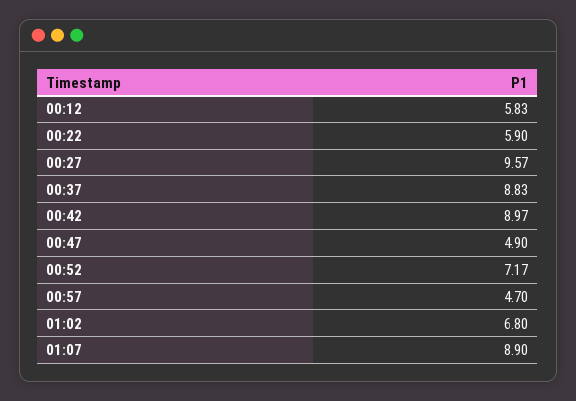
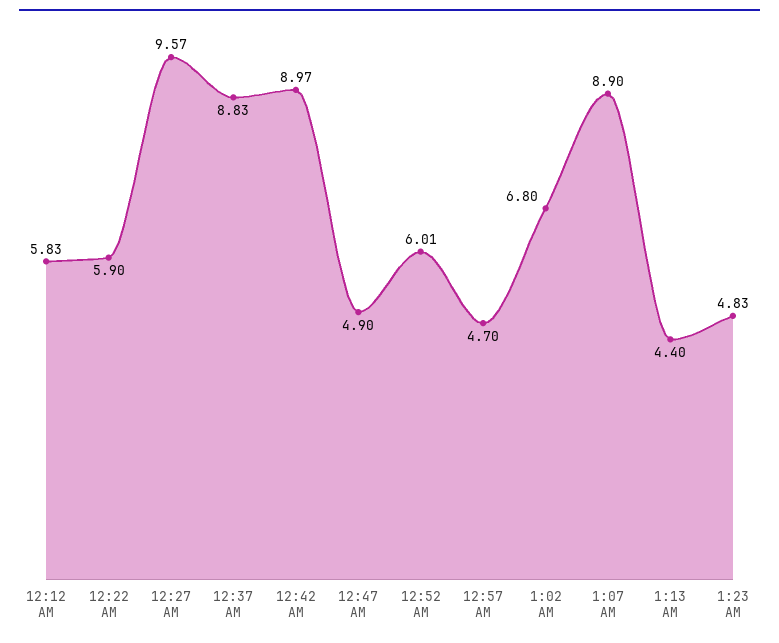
00:52: 7.17 -> 6.01
1:13 AM: none -> 4.4
1:23 AM: none -> 4.83

